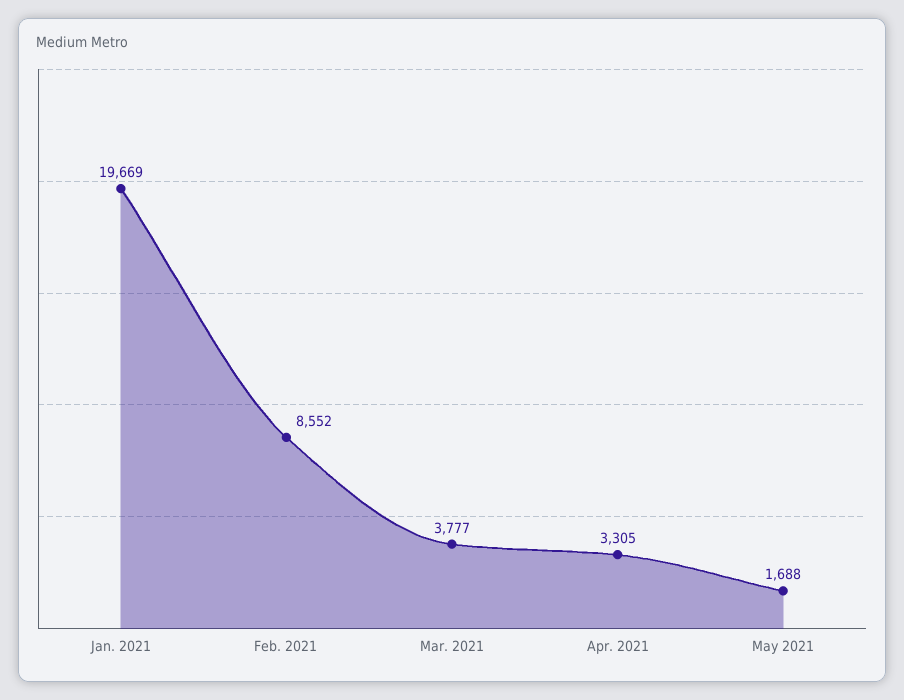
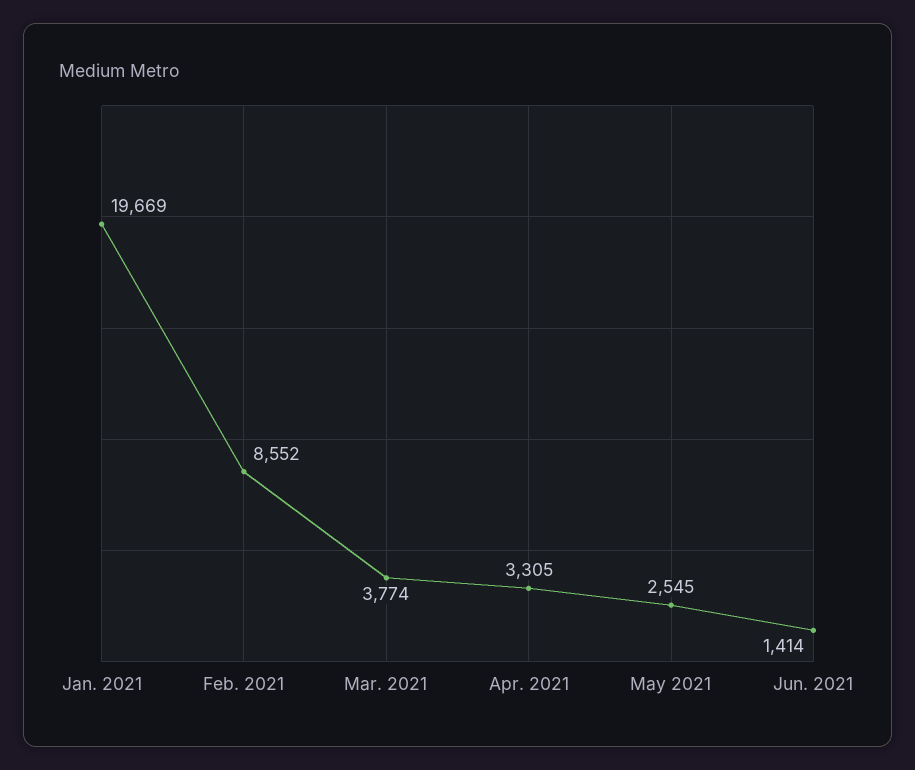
Mar. 2021: 3777 -> 3774
May 2021: 1688 -> 2545
Jun. 2021: none -> 1414

